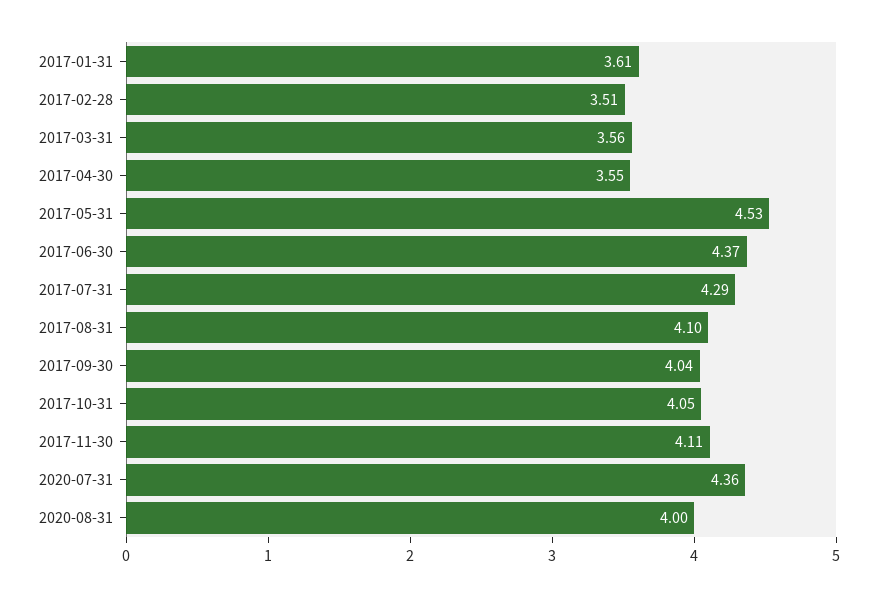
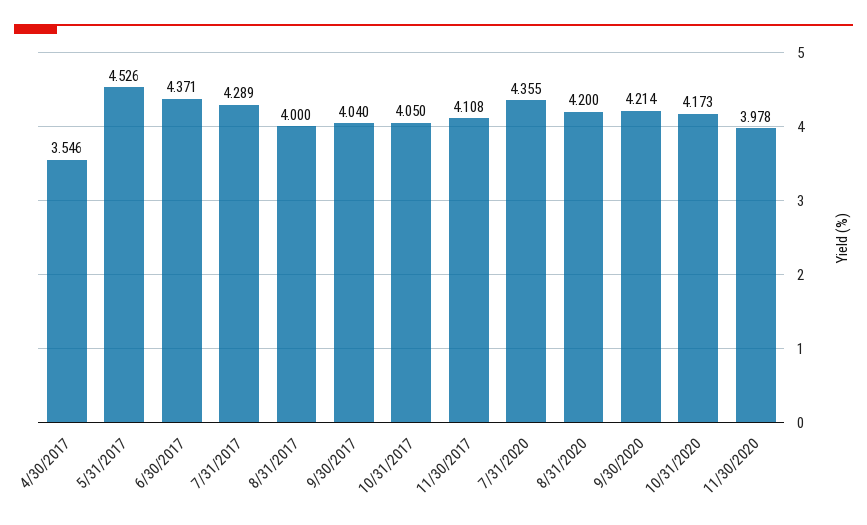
2017-01-31: 3.61 -> none
2017-02-28: 3.51 -> none
2017-03-31: 3.56 -> none
2017-08-31: 4.1 -> 4
2020-08-31: 4 -> 4.2
9/30/2020: none -> 4.214
10/31/2020: none -> 4.173
11/30/2020: none -> 3.978

